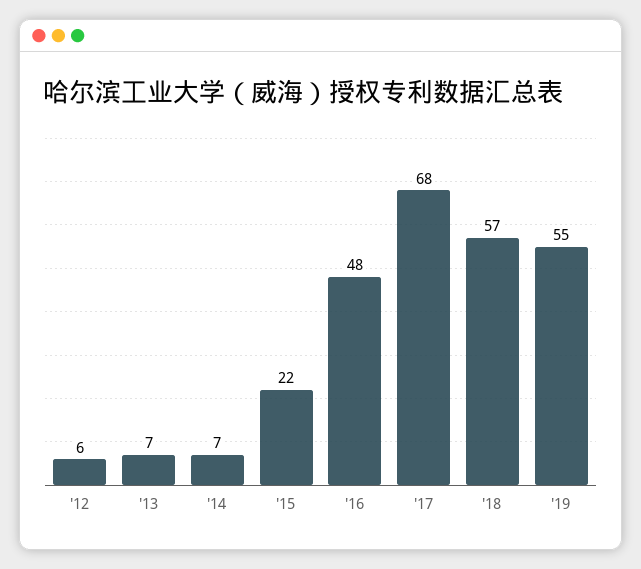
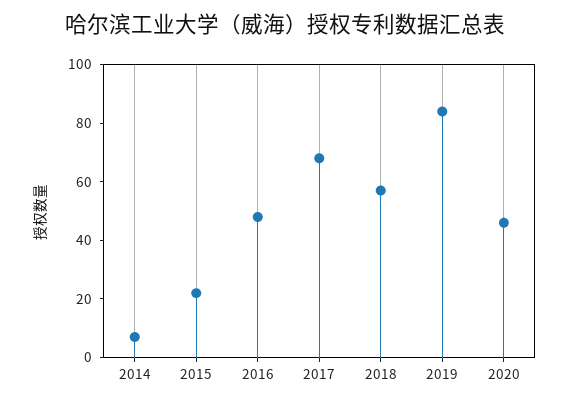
'12: 6 -> none
'13: 7 -> none
'19: 55 -> 85
2020: none -> 45

